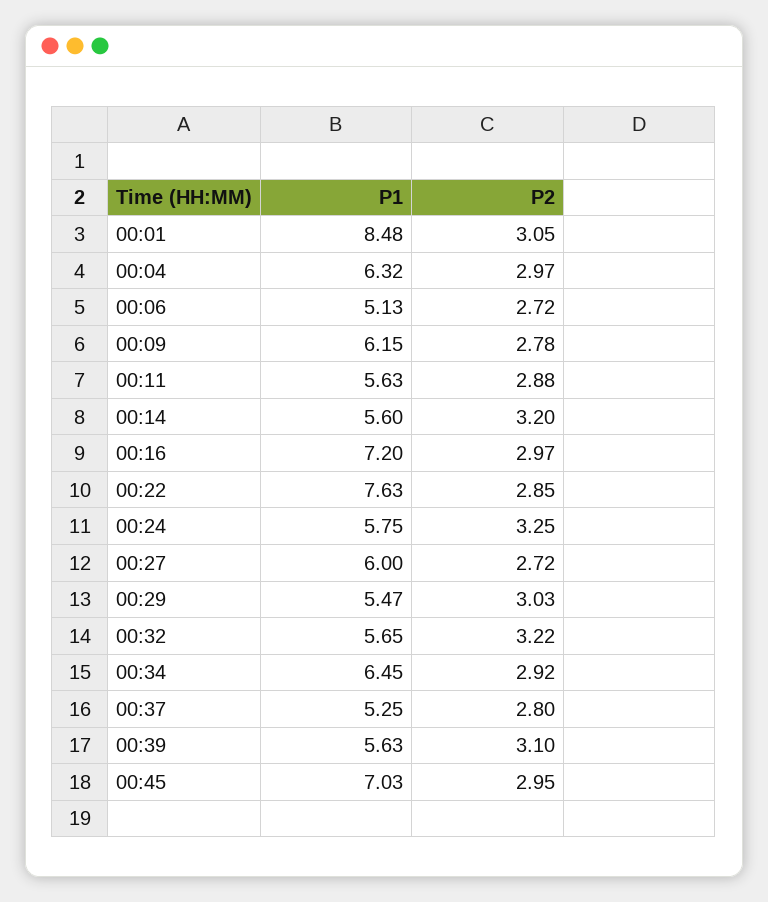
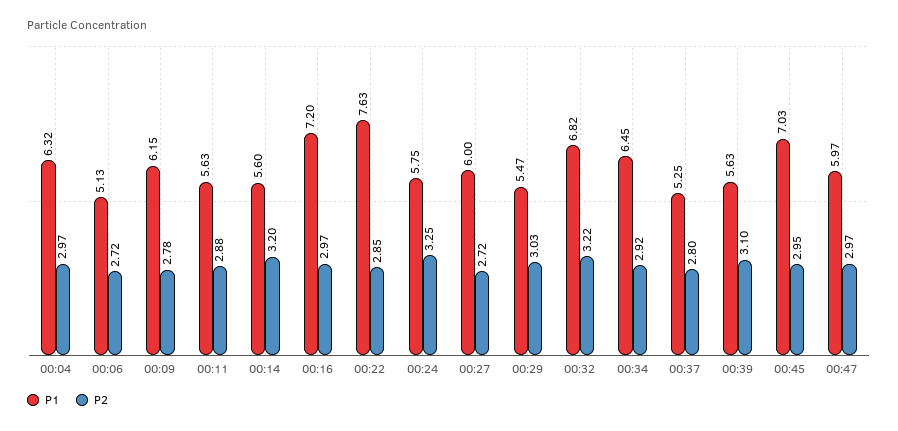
P1, 00:01: 8.48 -> none
P2, 00:01: 3.05 -> none
P1, 00:32: 5.65 -> 6.82
P1, 00:47: none -> 5.97
P2, 00:47: none -> 2.97

